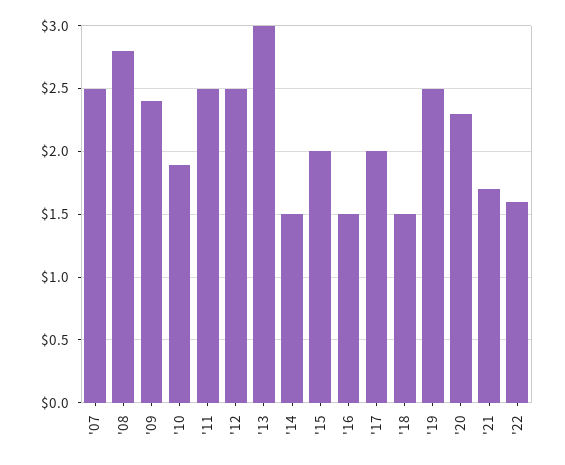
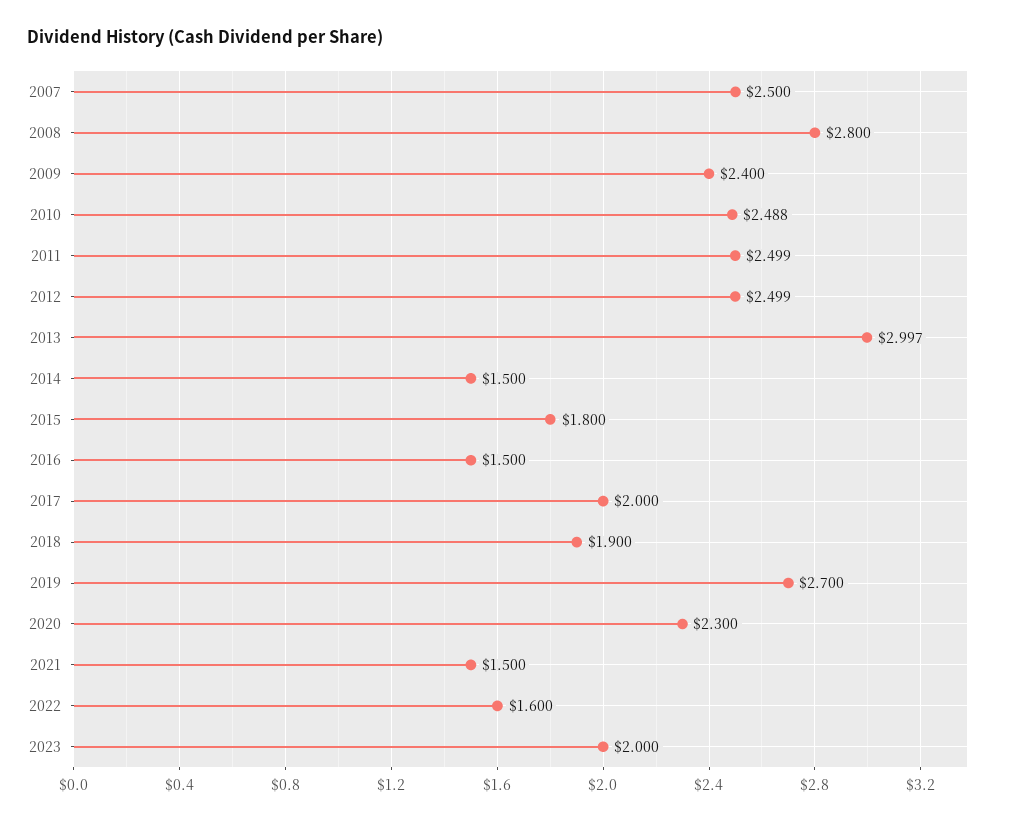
'10: 1.9 -> 2.488
'15: 2 -> 1.8
'18: 1.5 -> 1.9
'19: 2.5 -> 2.7
'21: 1.7 -> 1.5
2023: none -> 2

